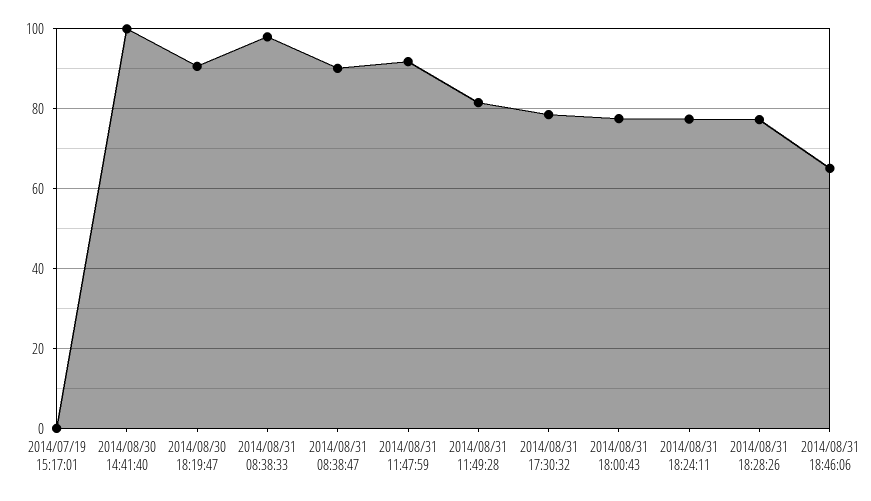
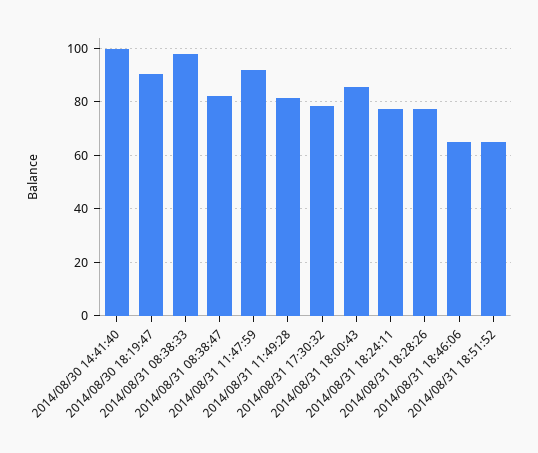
2014/07/19 15:17:01: 0 -> none
2014/08/31 08:38:47: 90 -> 82.5
2014/08/31 18:00:43: 78 -> 85
2014/08/31 18:51:52: none -> 65

